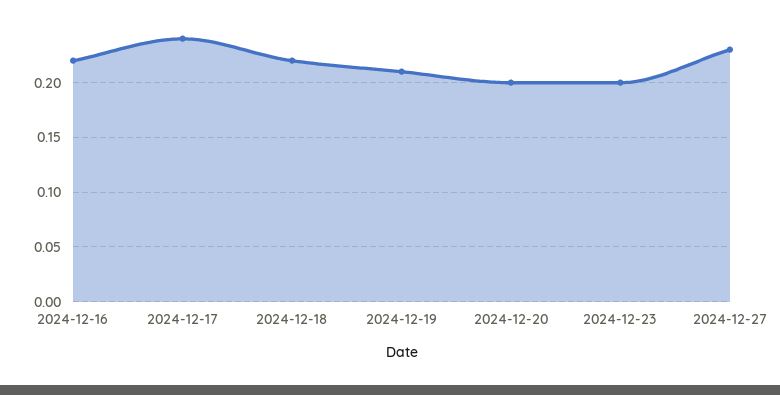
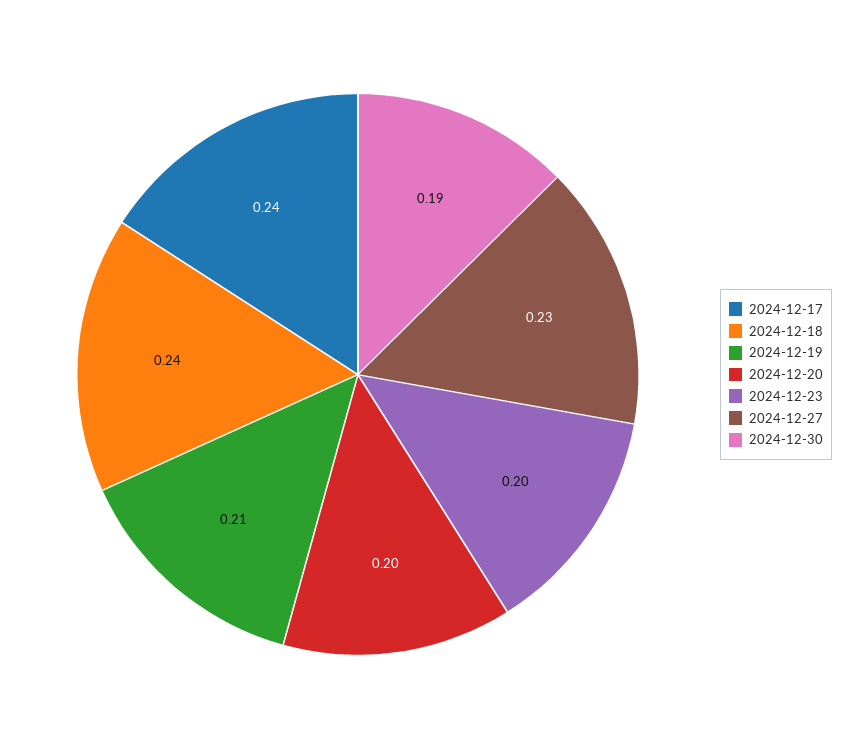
2024-12-16: 0.22 -> none
2024-12-18: 0.22 -> 0.24
2024-12-30: none -> 0.19

